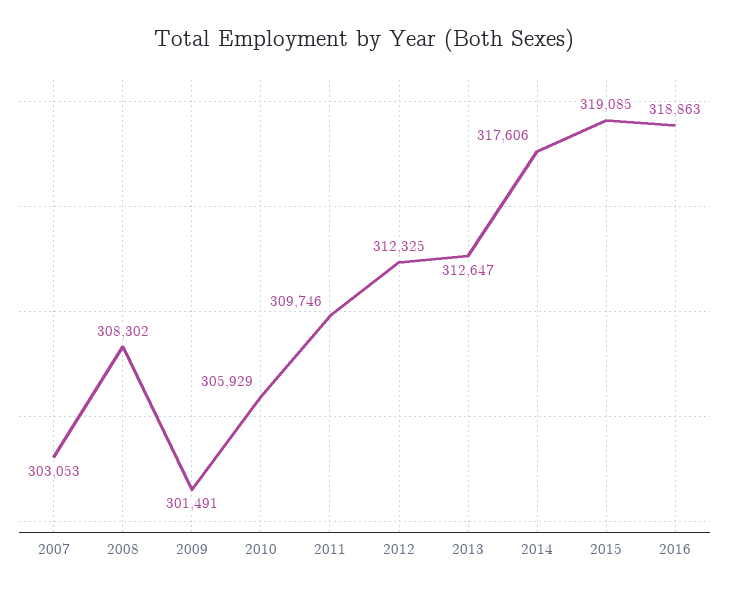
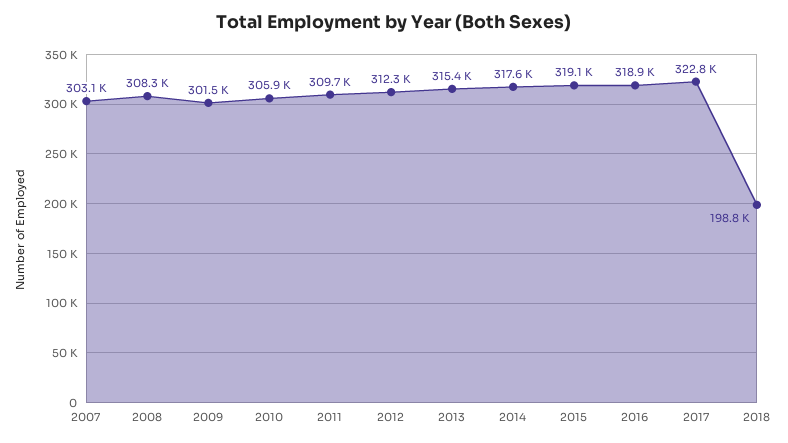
2013: 312647 -> 315400
2017: none -> 322800
2018: none -> 198800

